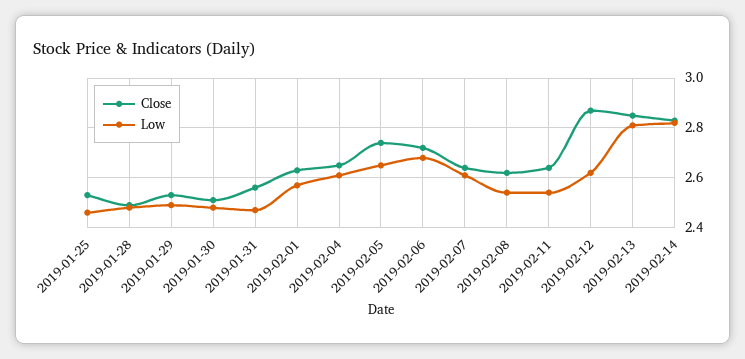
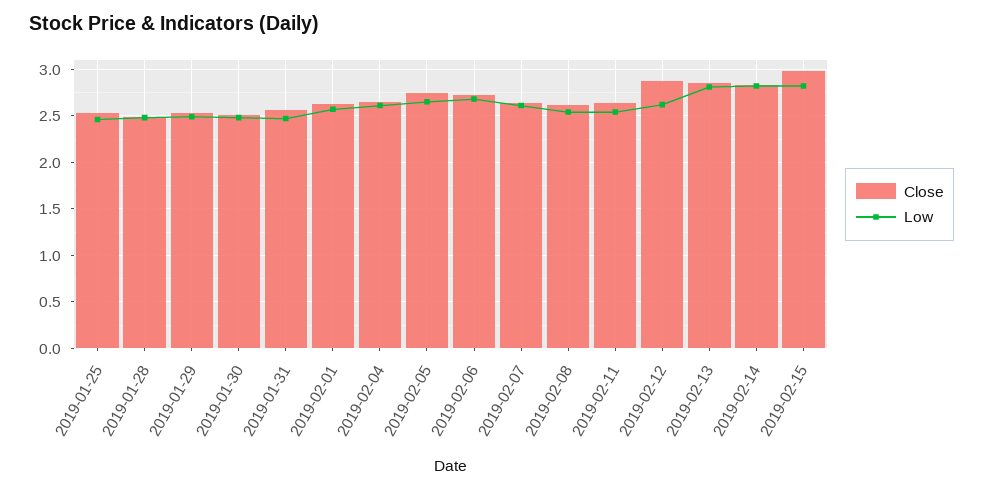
Close, 2019-02-15: none -> 3
Low, 2019-02-15: none -> 2.8

